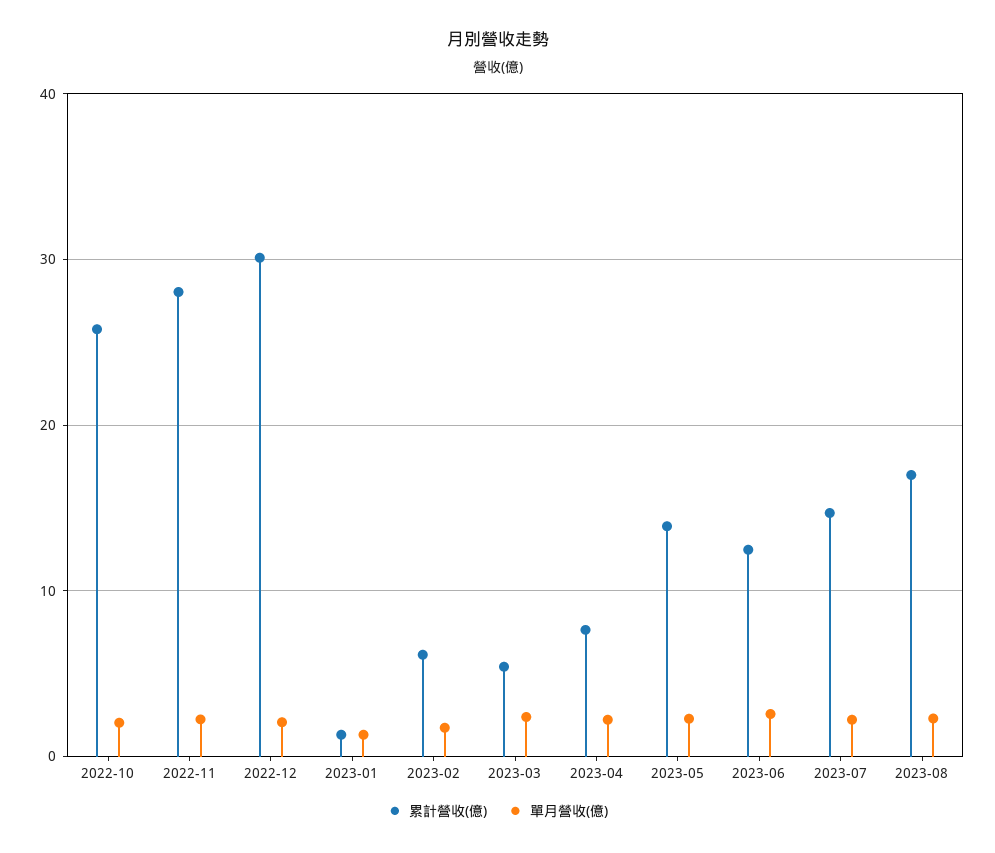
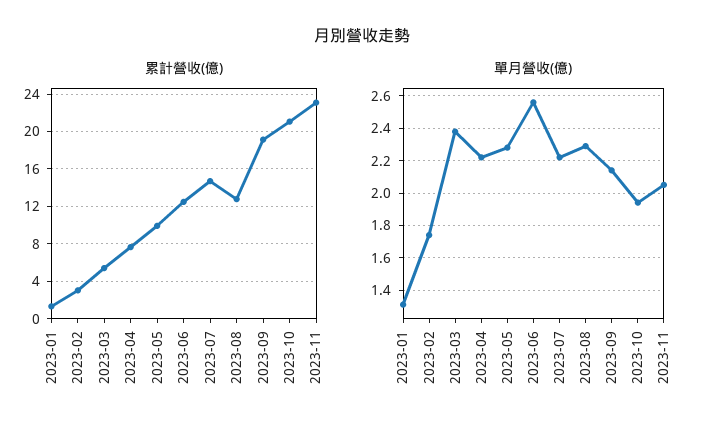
累計營收(億), 2022-10: 26 -> none
單月營收(億), 2022-10: 2 -> none
累計營收(億), 2022-11: 28 -> none
單月營收(億), 2022-11: 2 -> none
累計營收(億), 2022-12: 30 -> none
單月營收(億), 2022-12: 2 -> none
累計營收(億), 2023-02: 6 -> 3
累計營收(億), 2023-05: 14 -> 10
累計營收(億), 2023-08: 17 -> 13
累計營收(億), 2023-09: none -> 19
累計營收(億), 2023-10: none -> 21
累計營收(億), 2023-11: none -> 23
單月營收(億), 2023-09: none -> 2.15
單月營收(億), 2023-10: none -> 1.95
單月營收(億), 2023-11: none -> 2.05

